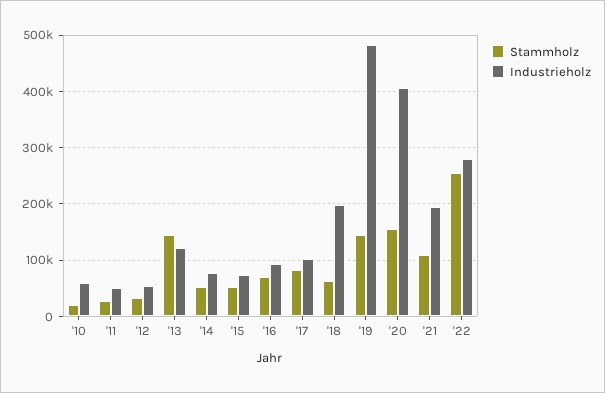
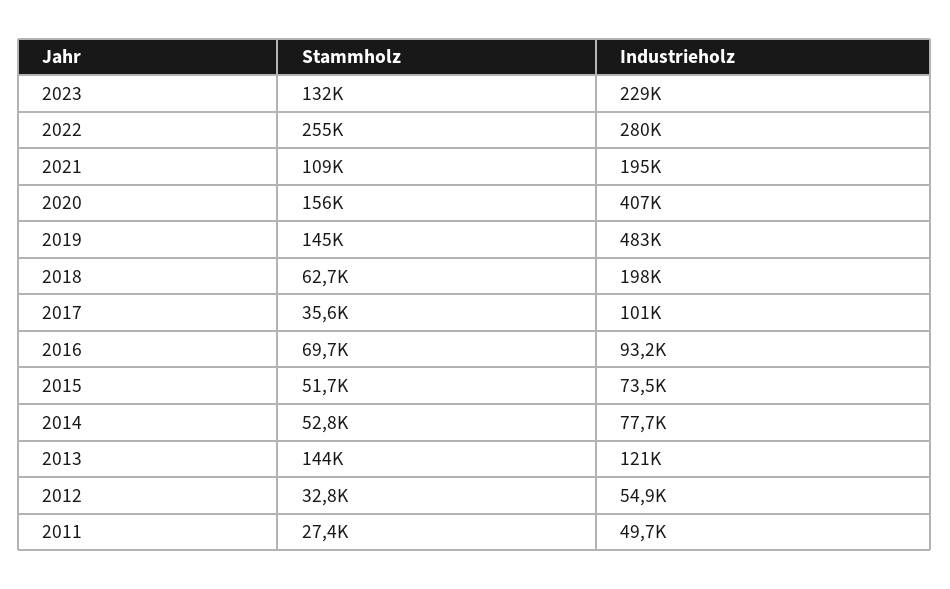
Stammholz, '10: 20000 -> none
Industrieholz, '10: 60000 -> none
Stammholz, '17: 80000 -> 35600
Stammholz, 2023: none -> 132000
Industrieholz, 2023: none -> 229000

